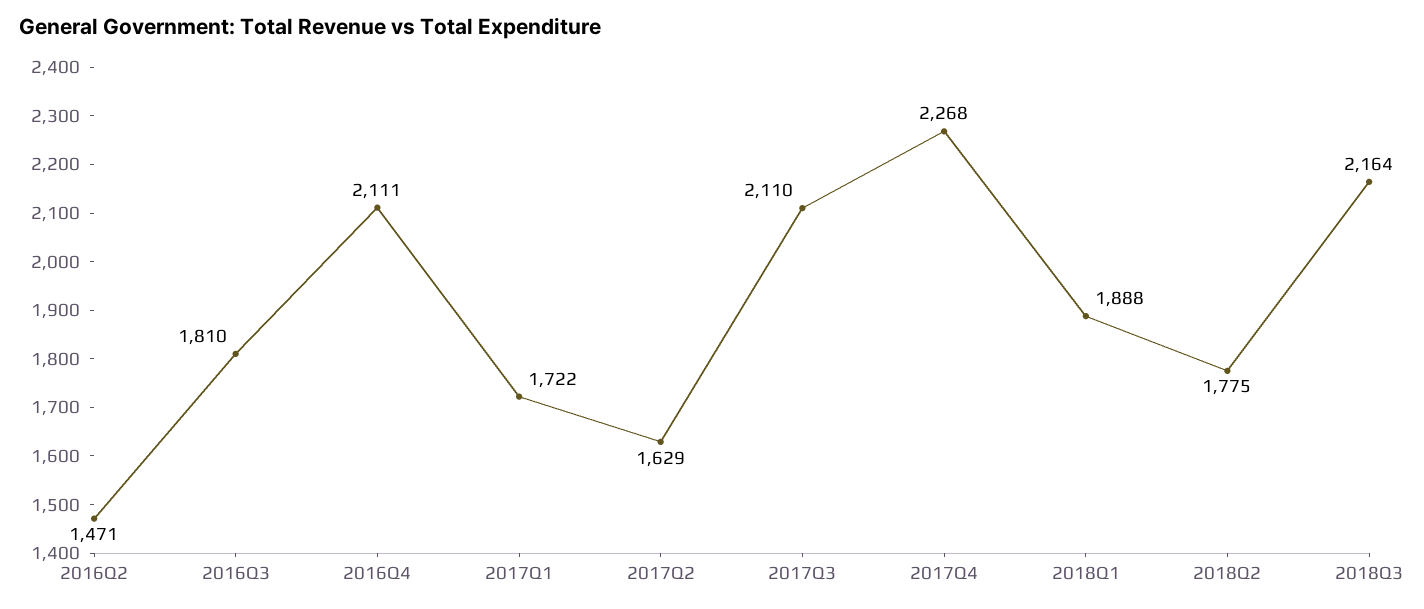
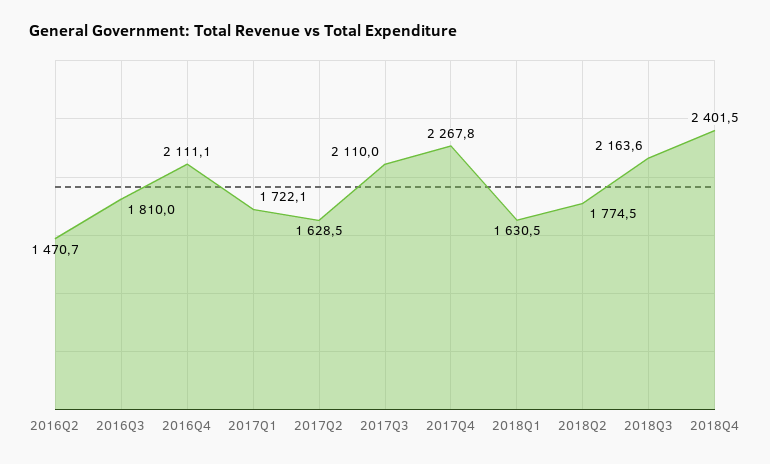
2018Q1: 1888 -> 1630.5
2018Q4: none -> 2401.5

